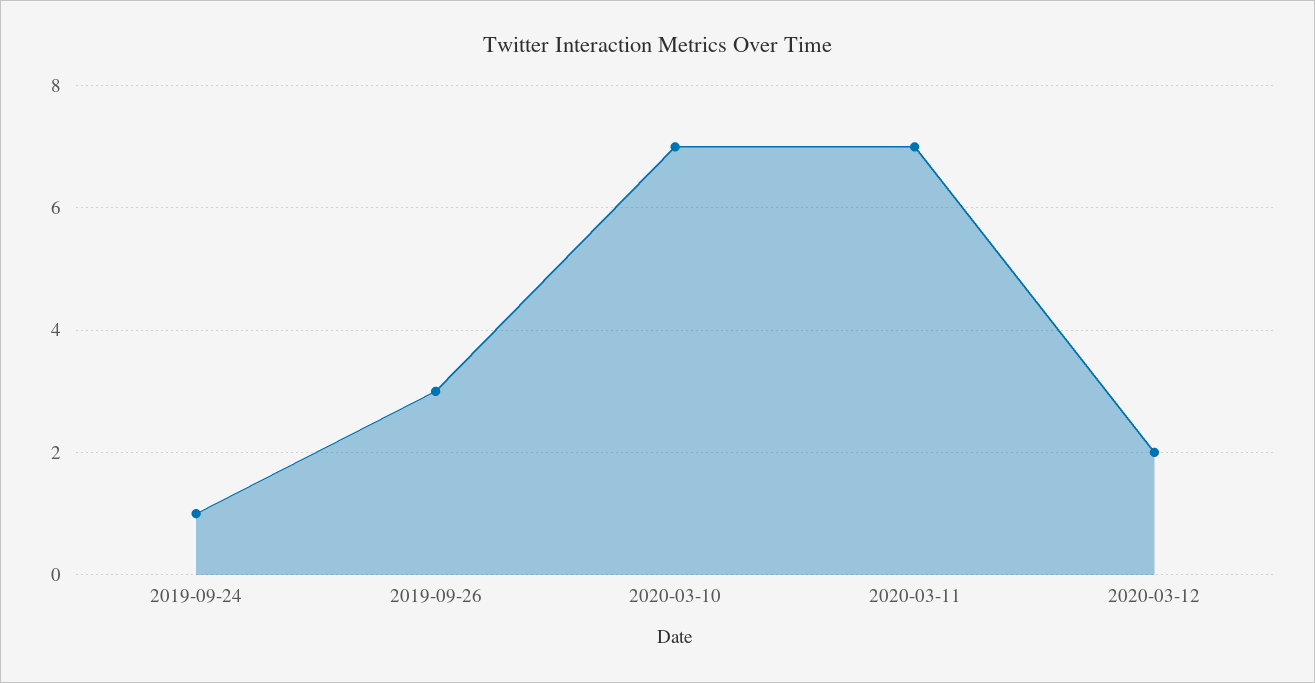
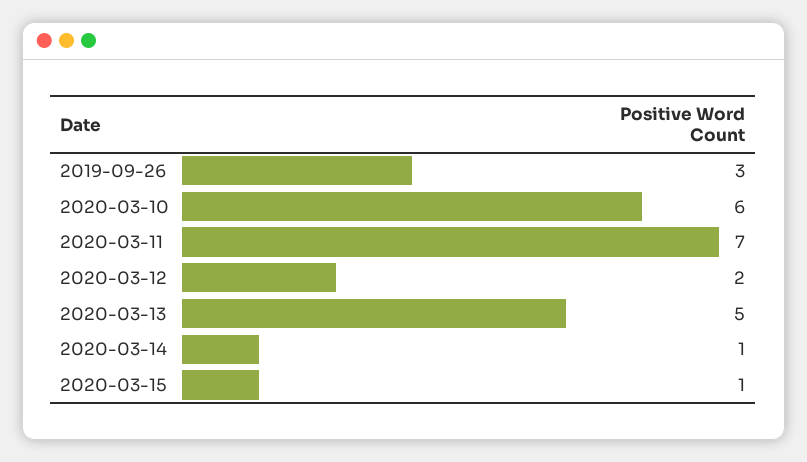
2019-09-24: 1 -> none
2020-03-10: 7 -> 6
2020-03-13: none -> 5
2020-03-14: none -> 1
2020-03-15: none -> 1

